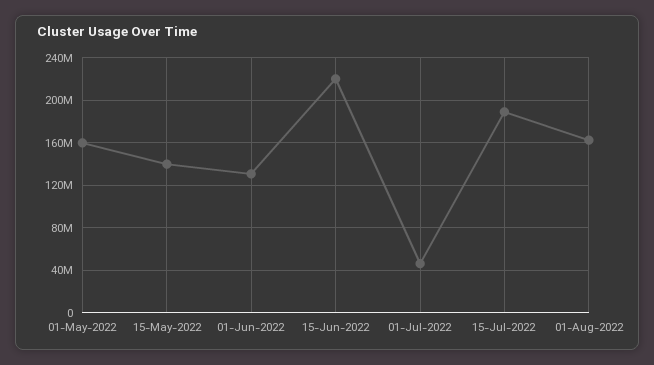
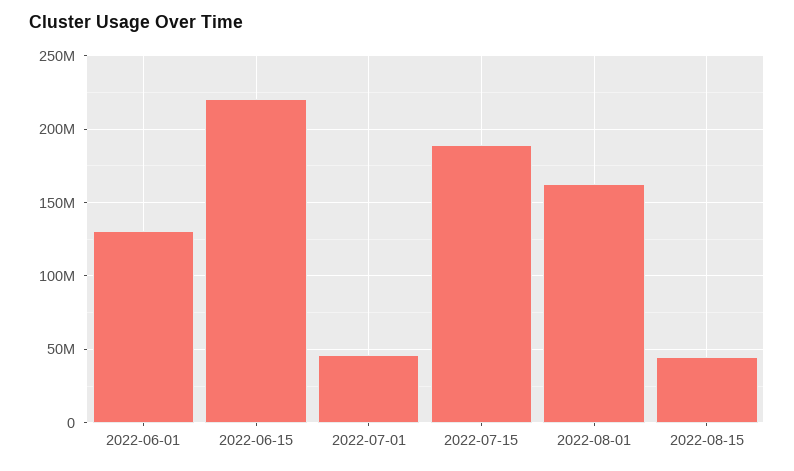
01-May-2022: 160000000 -> none
15-May-2022: 140000000 -> none
2022-08-15: none -> 45000000

